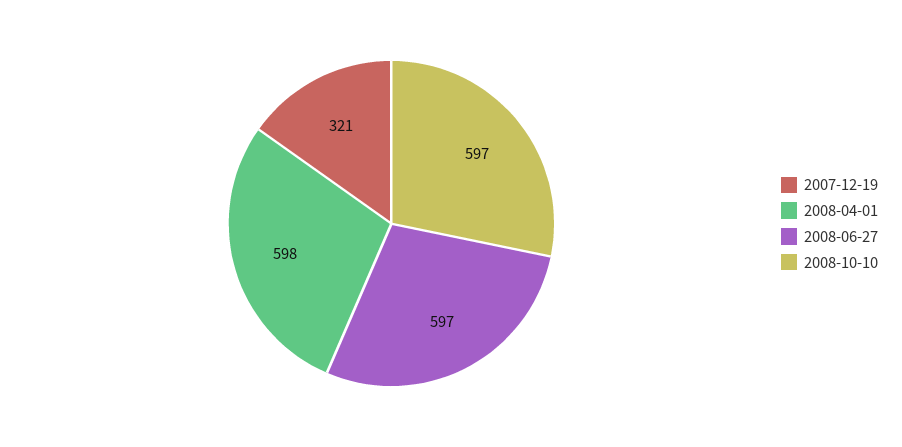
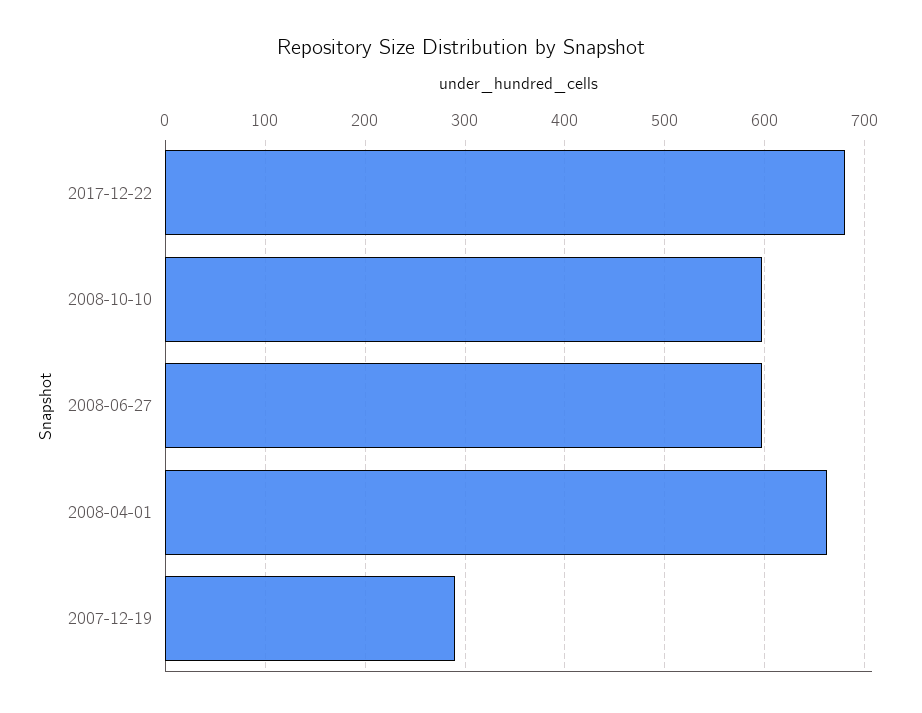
2007-12-19: 321 -> 290
2008-04-01: 598 -> 660
2017-12-22: none -> 680

